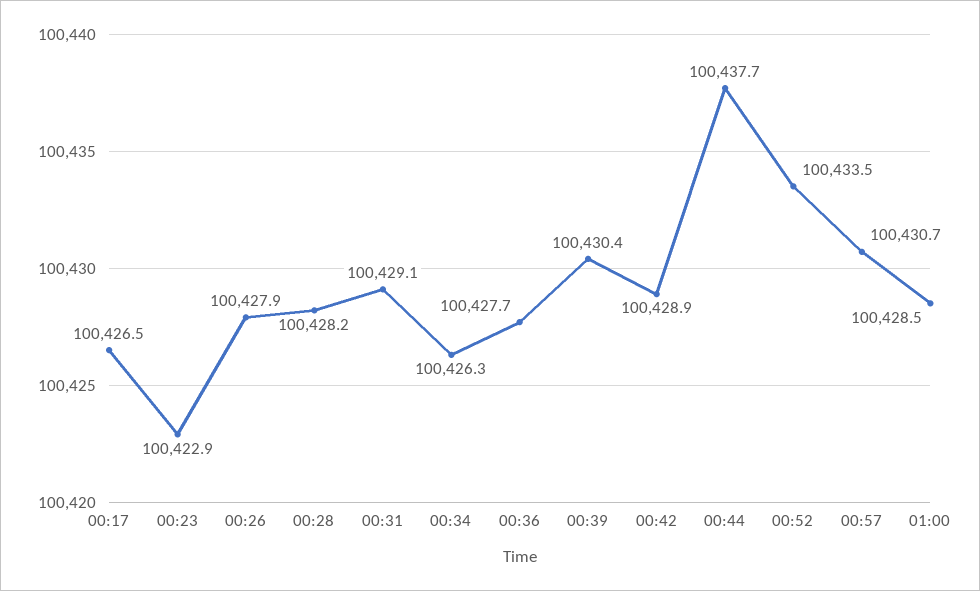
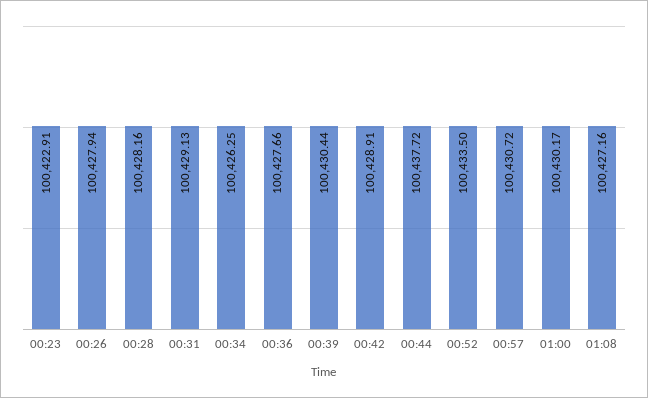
00:17: 100426.5 -> none
01:00: 100428.5 -> 100430.17
01:08: none -> 100427.16

